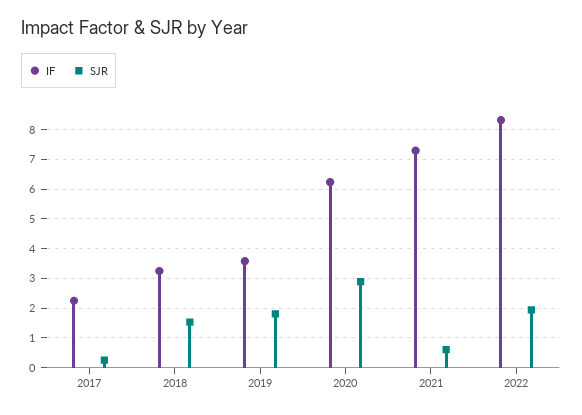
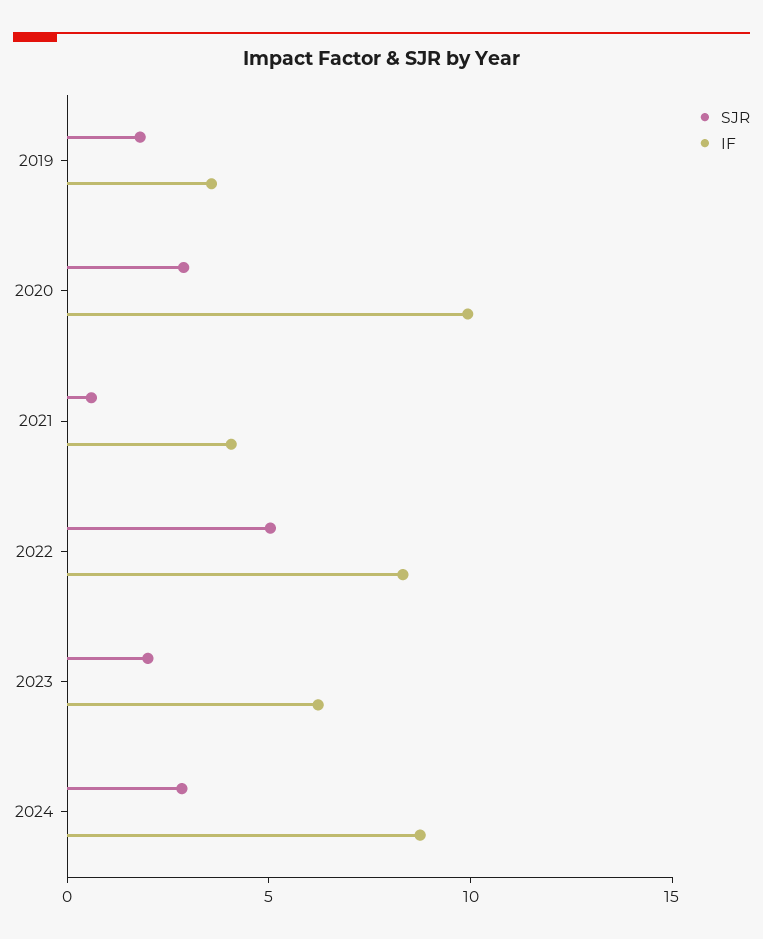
IF, 2017: 2.25 -> none
SJR, 2017: 0.25 -> none
IF, 2018: 3.25 -> none
SJR, 2018: 1.5 -> none
IF, 2020: 6.25 -> 10
IF, 2021: 7.25 -> 4
SJR, 2022: 2 -> 5
SJR, 2023: none -> 2
IF, 2023: none -> 6
SJR, 2024: none -> 3
IF, 2024: none -> 9

